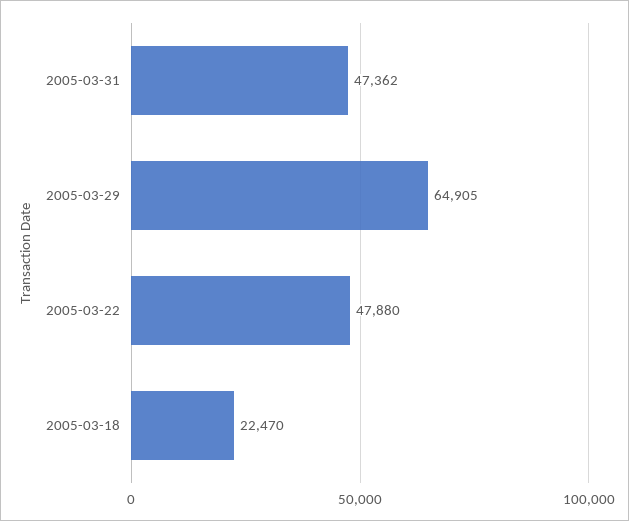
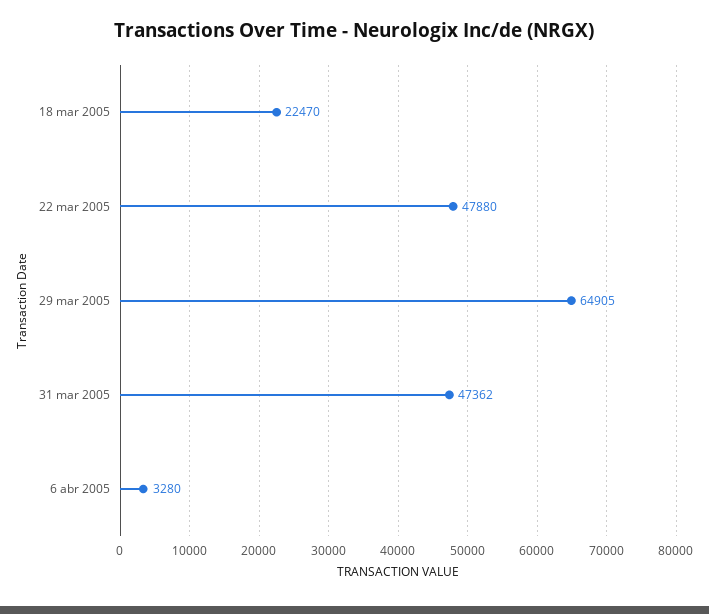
6 abr 2005: none -> 3280

